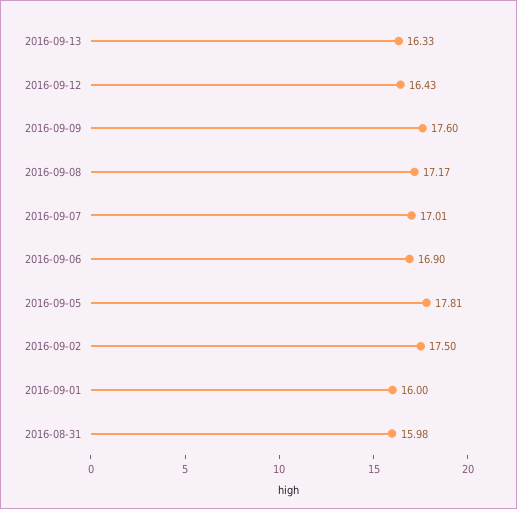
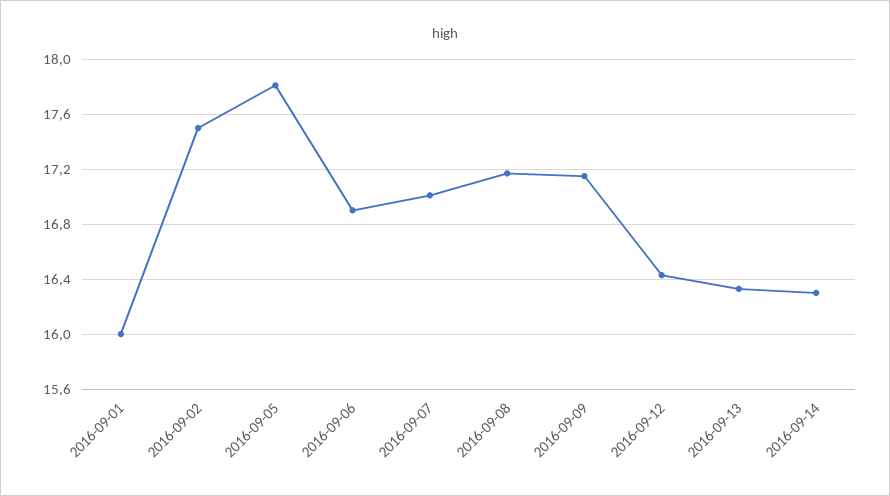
2016-09-09: 17.6 -> 17.15
2016-08-31: 15.98 -> none
2016-09-14: none -> 16.3

